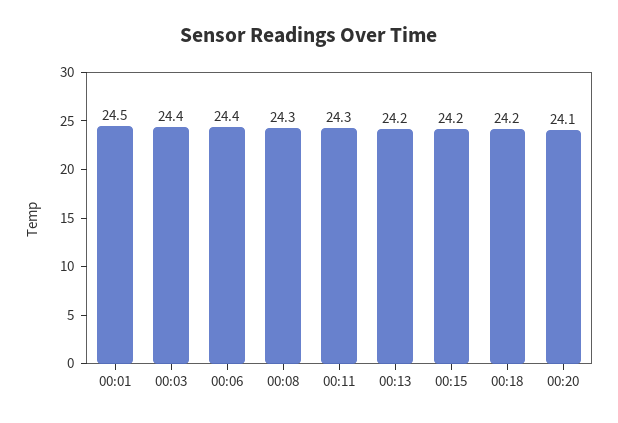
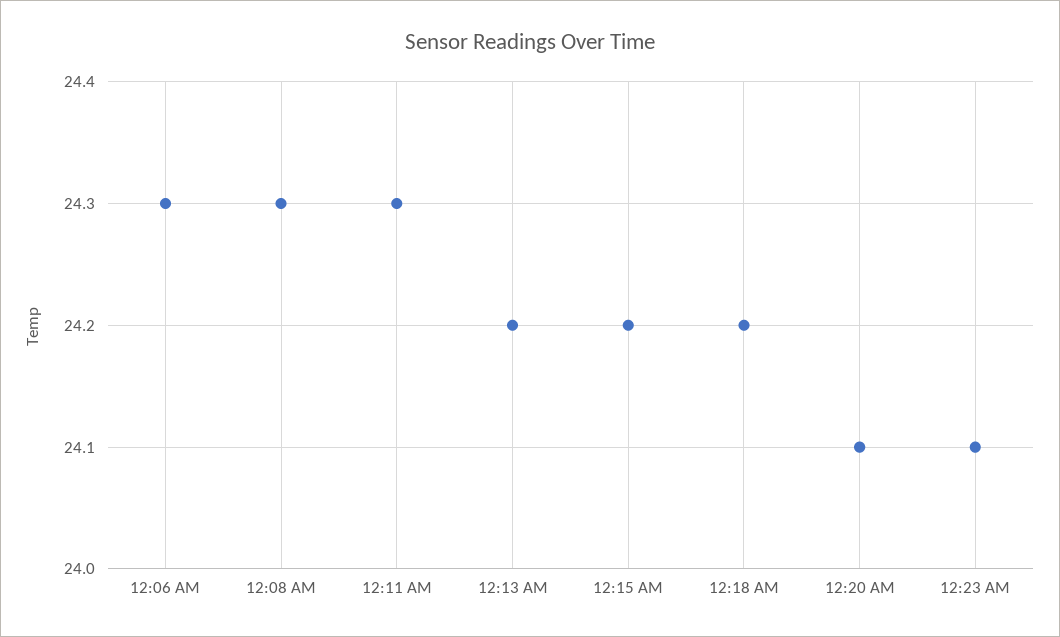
00:01: 24.5 -> none
00:03: 24.4 -> none
00:06: 24.4 -> 24.3
12:23 AM: none -> 24.1

